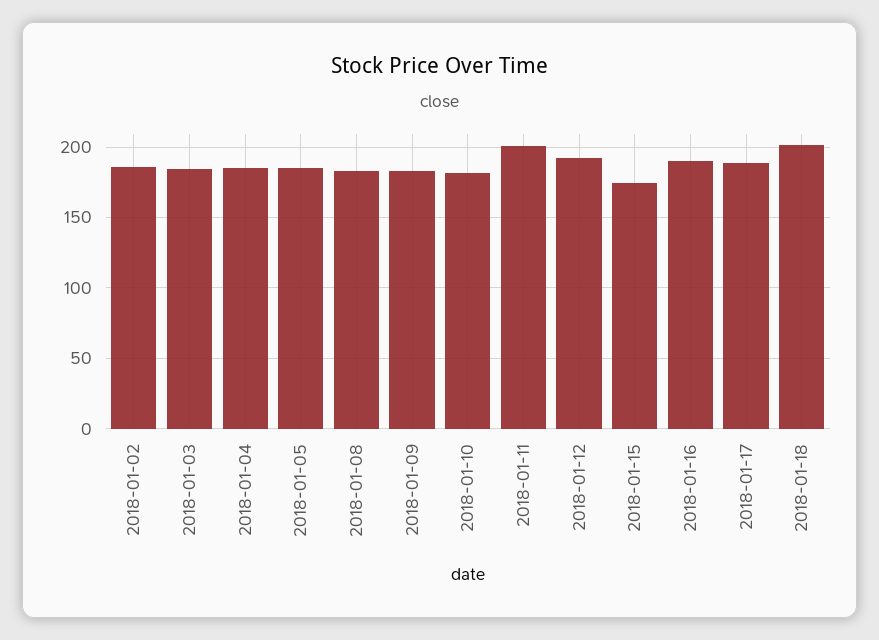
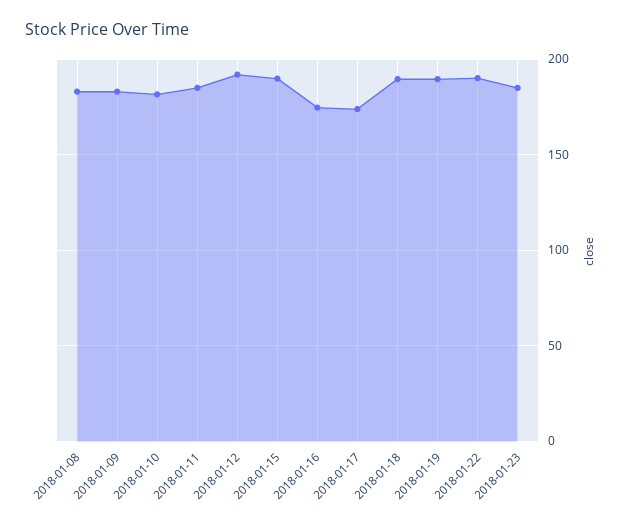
2018-01-02: 185 -> none
2018-01-03: 185 -> none
2018-01-04: 185 -> none
2018-01-05: 185 -> none
2018-01-11: 200 -> 185
2018-01-15: 175 -> 190
2018-01-16: 190 -> 175
2018-01-17: 190 -> 175
2018-01-18: 200 -> 190
2018-01-19: none -> 190
2018-01-22: none -> 190
2018-01-23: none -> 185

